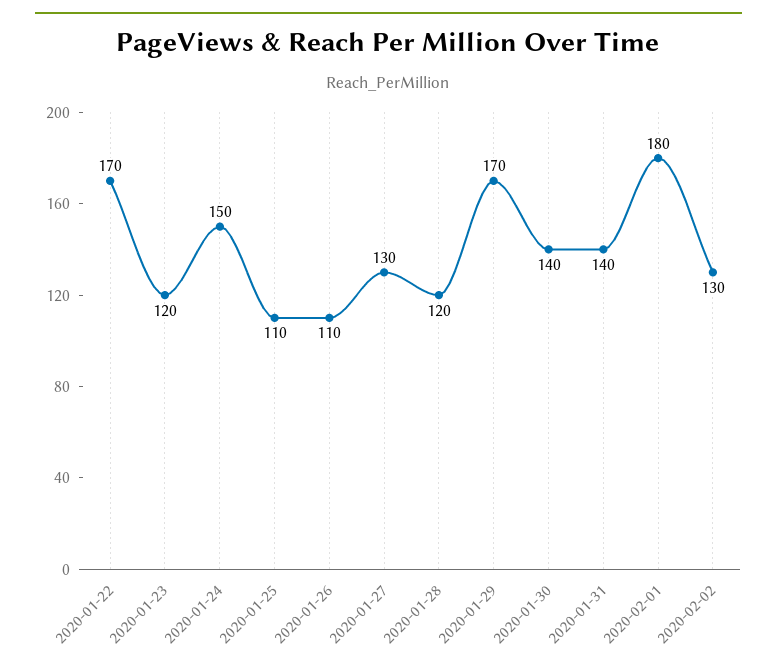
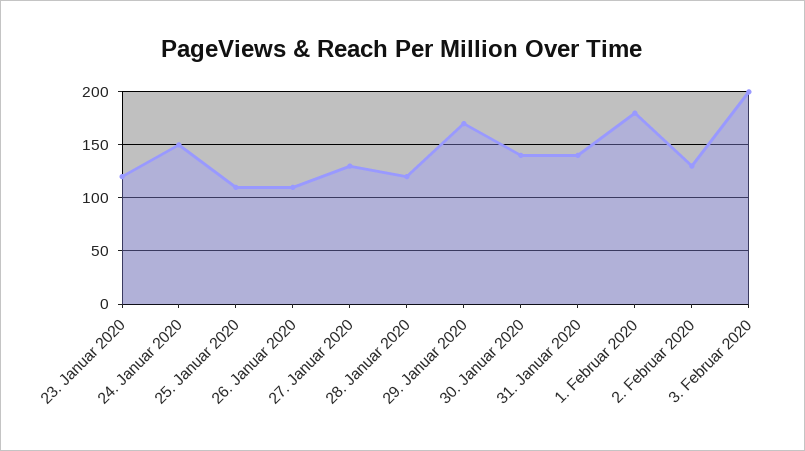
2020-01-22: 170 -> none
3. Februar 2020: none -> 200

